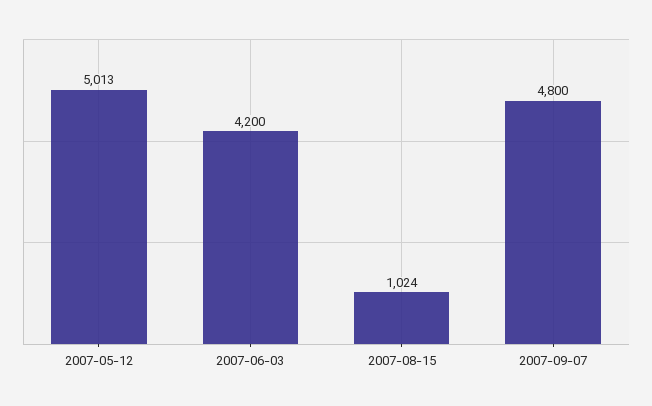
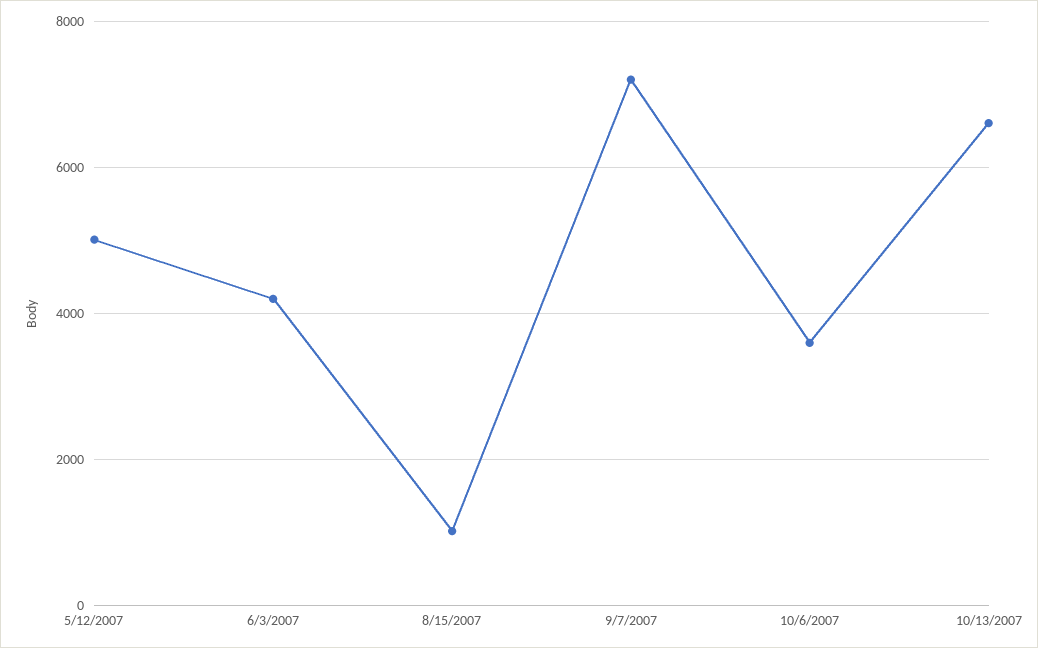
2007-09-07: 4800 -> 7200
10/6/2007: none -> 3600
10/13/2007: none -> 6600

